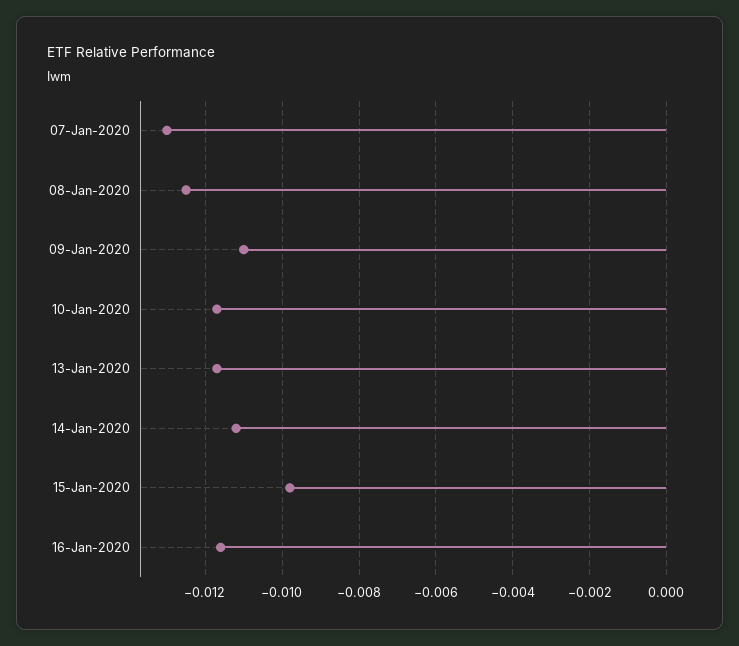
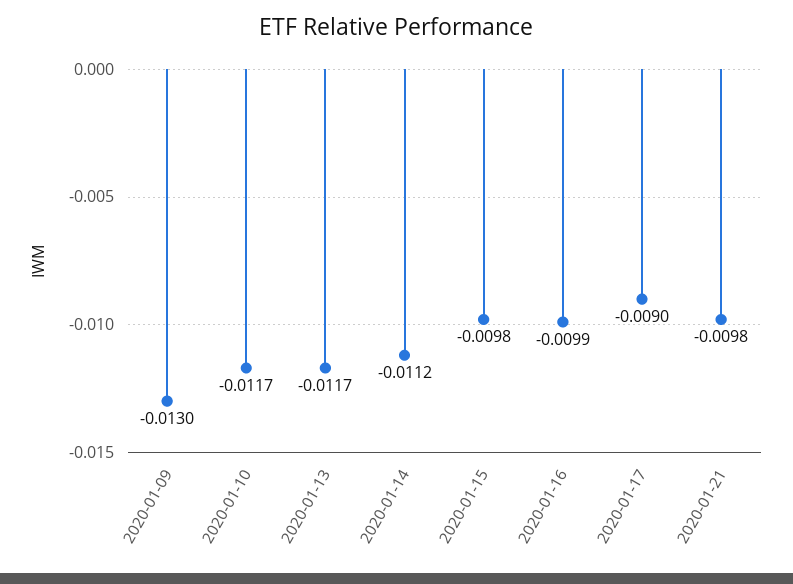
07-Jan-2020: -0.013 -> none
08-Jan-2020: -0.0125 -> none
09-Jan-2020: -0.011 -> -0.013
16-Jan-2020: -0.0115 -> -0.0099
2020-01-17: none -> -0.009
2020-01-21: none -> -0.0098

